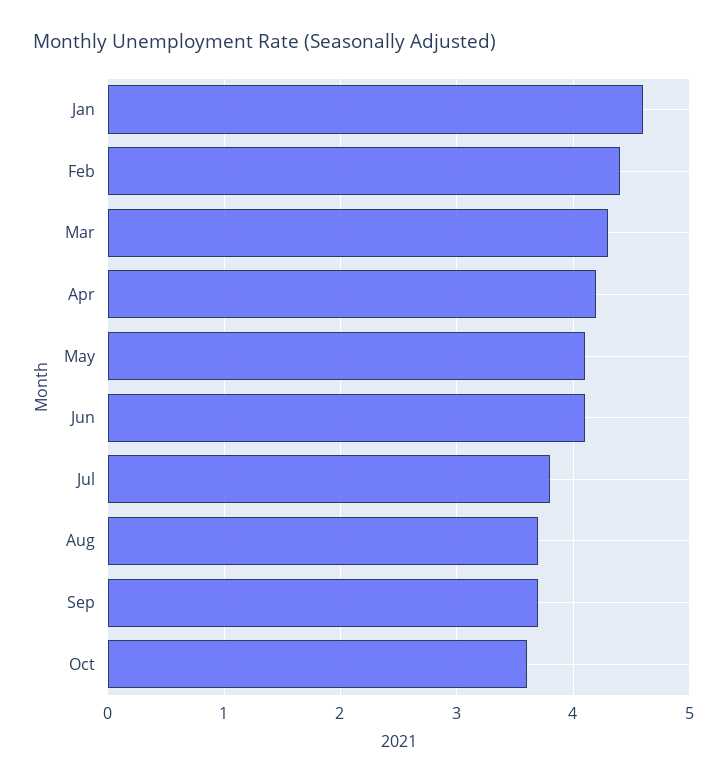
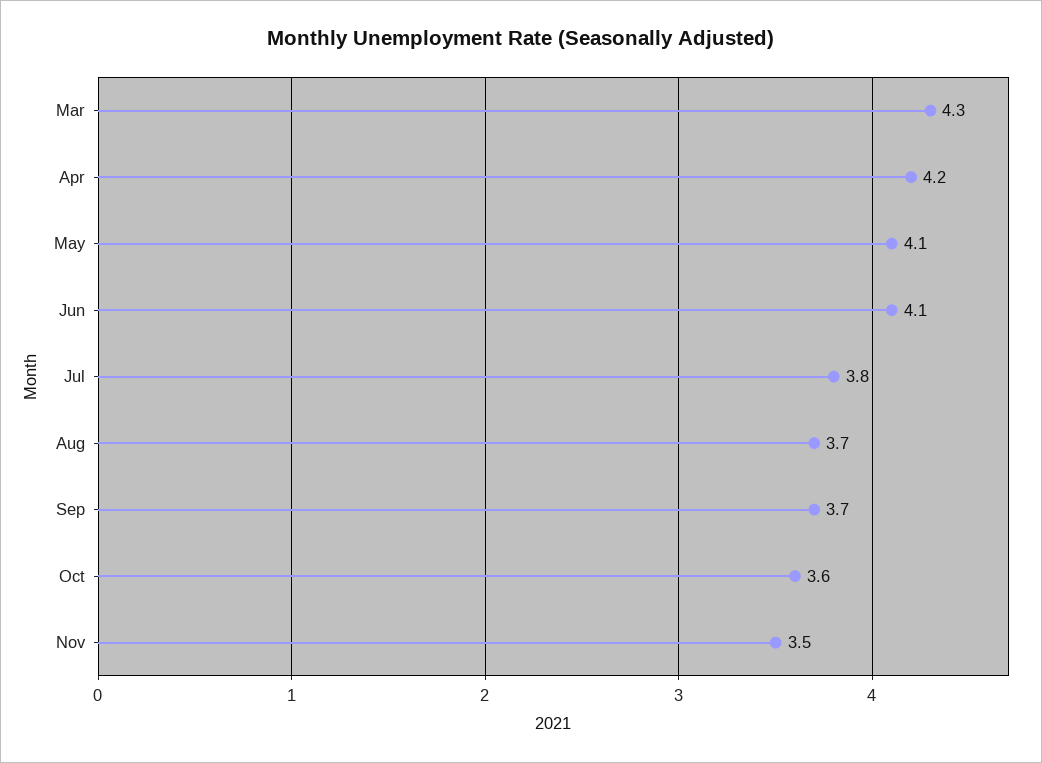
Jan: 4.6 -> none
Feb: 4.4 -> none
Nov: none -> 3.5

